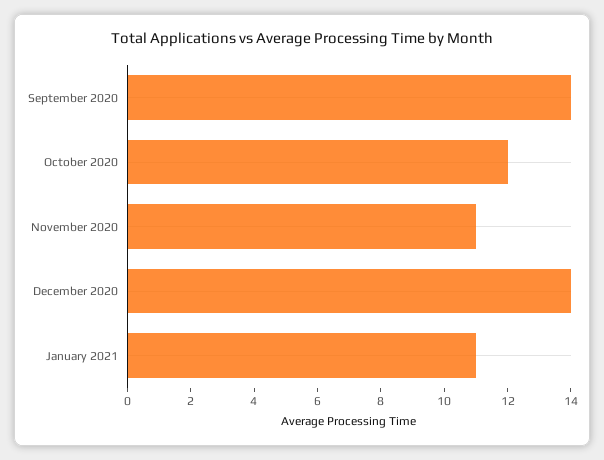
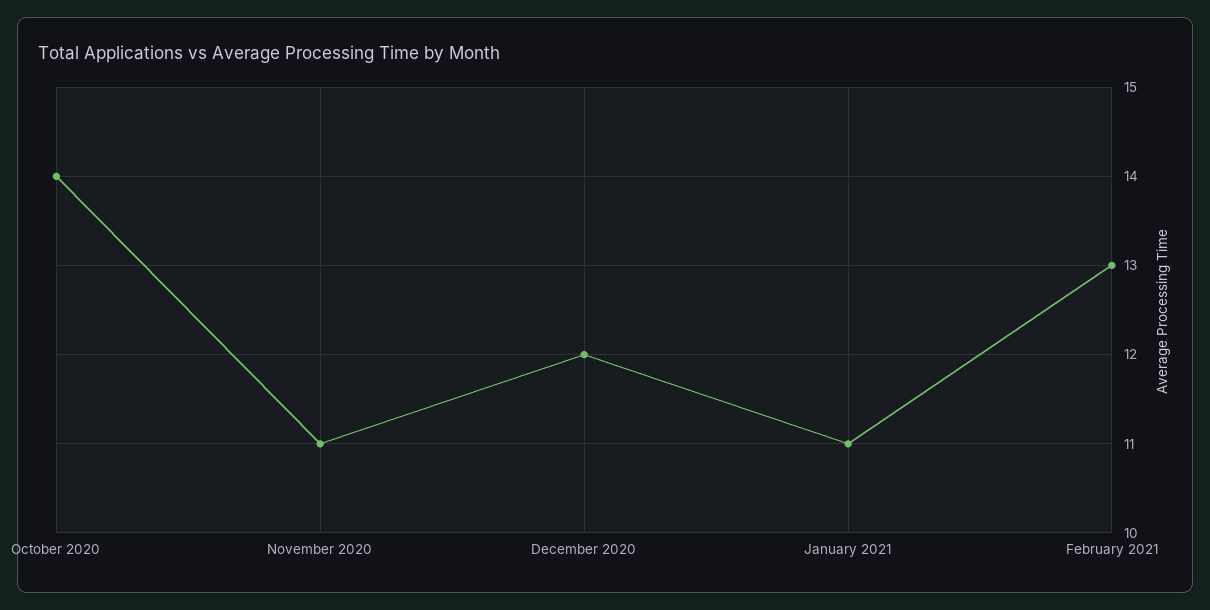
September 2020: 14 -> none
October 2020: 12 -> 14
December 2020: 14 -> 12
February 2021: none -> 13

